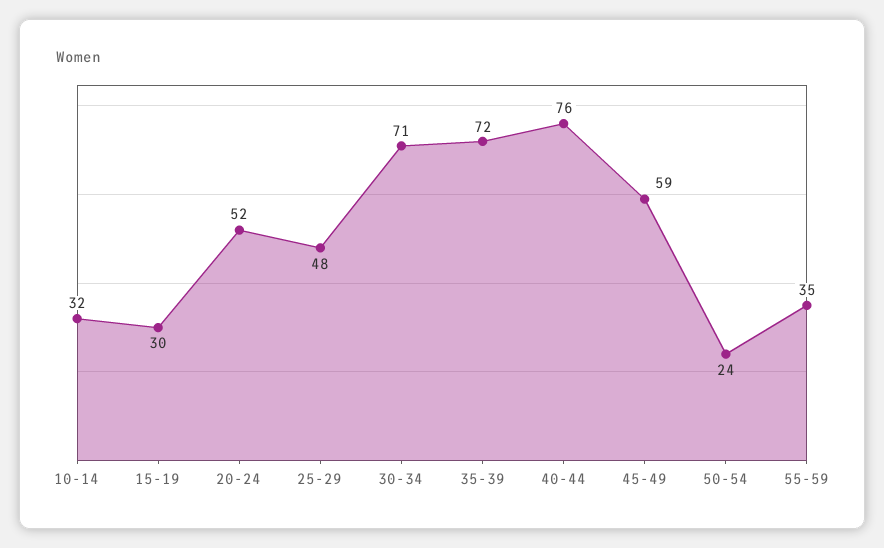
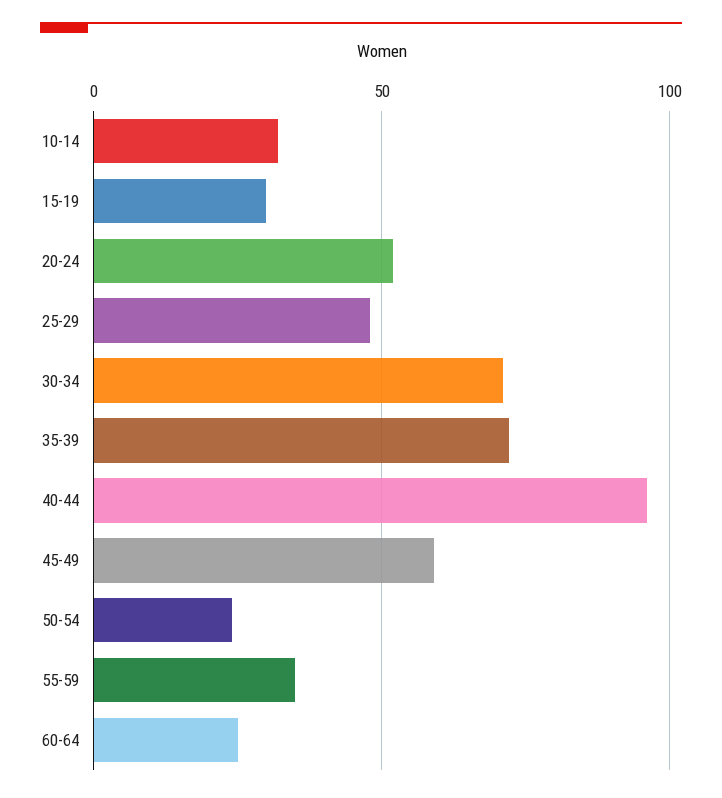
40-44: 76 -> 95
60-64: none -> 25

